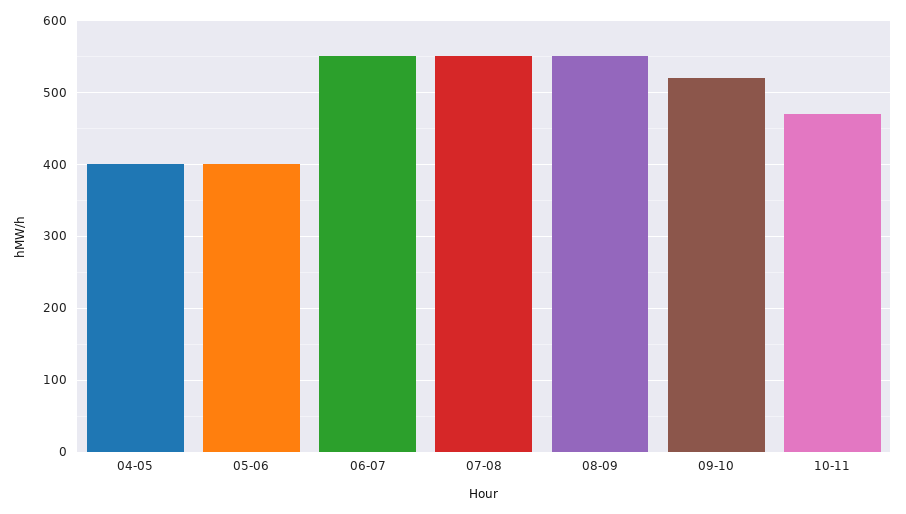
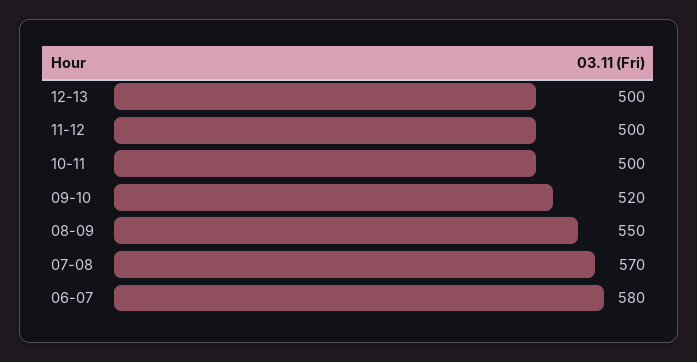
04-05: 400 -> none
05-06: 400 -> none
06-07: 550 -> 580
07-08: 550 -> 570
10-11: 470 -> 500
12-13: none -> 500
11-12: none -> 500

